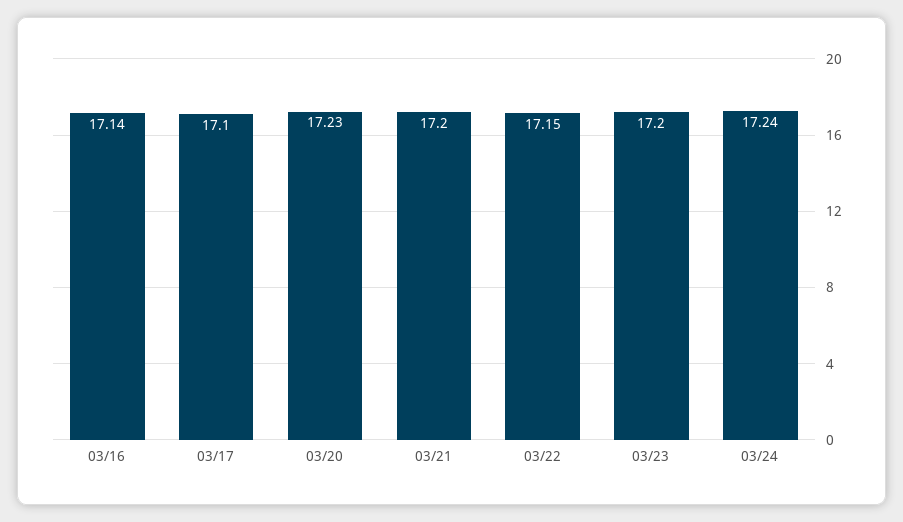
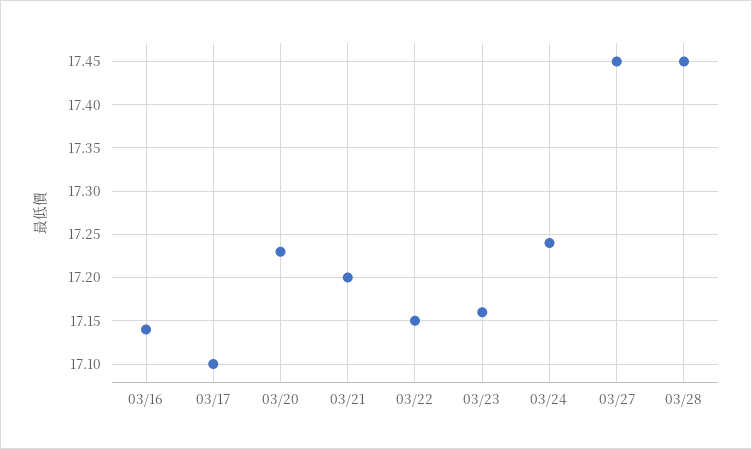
03/23: 17.2 -> 17.16
03/27: none -> 17.45
03/28: none -> 17.45

